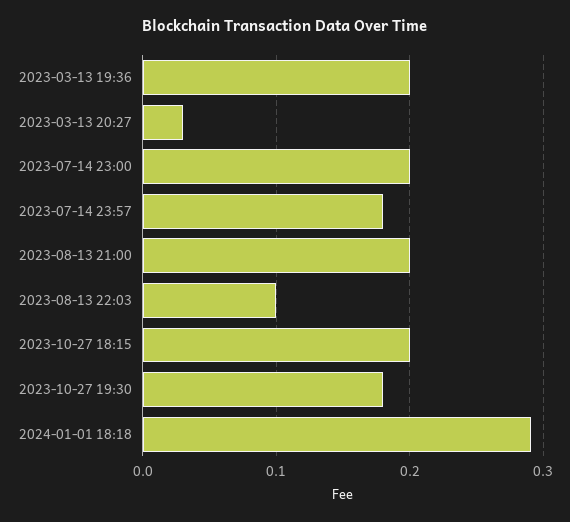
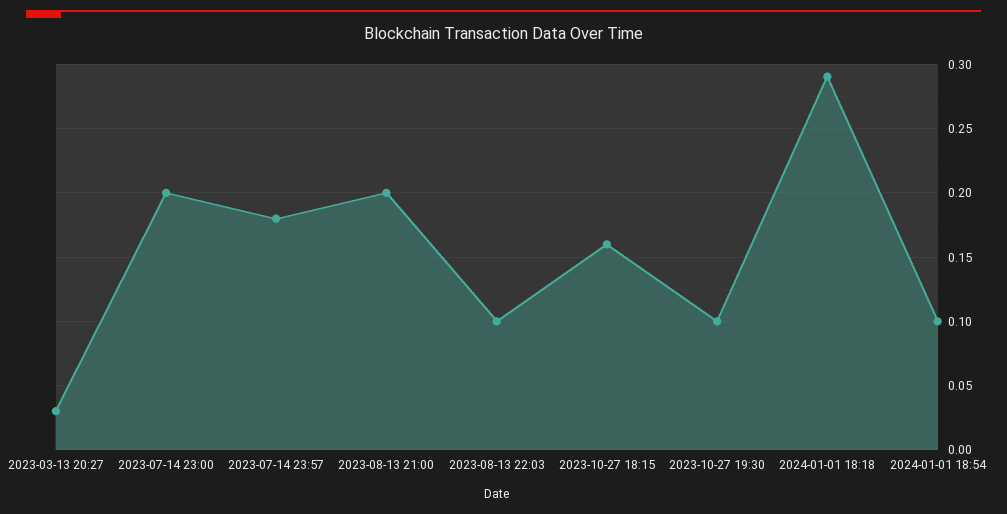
2023-03-13 19:36: 0.2 -> none
2023-10-27 18:15: 0.2 -> 0.16
2023-10-27 19:30: 0.18 -> 0.1
2024-01-01 18:54: none -> 0.1

